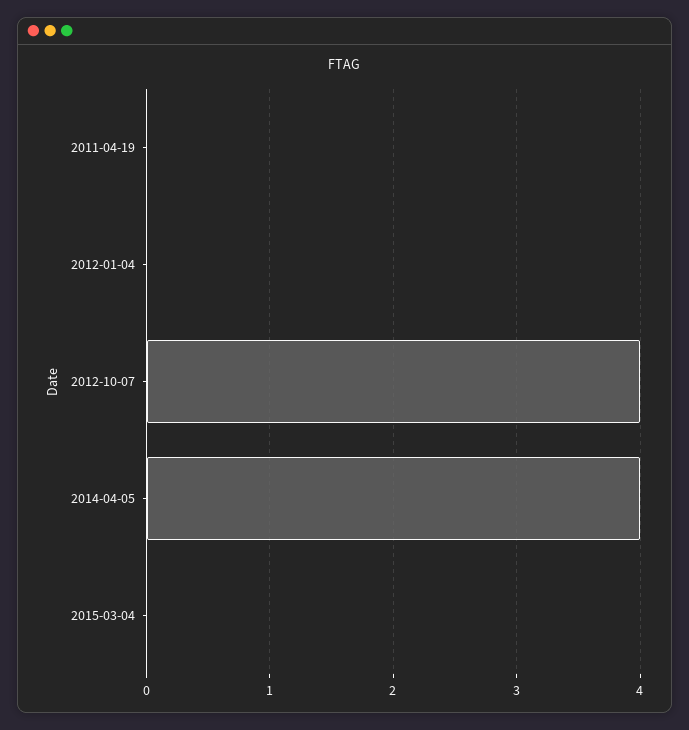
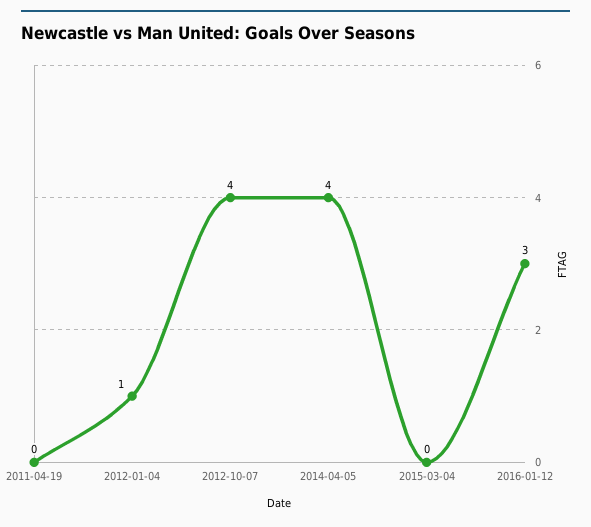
2012-01-04: 0 -> 1
2016-01-12: none -> 3

